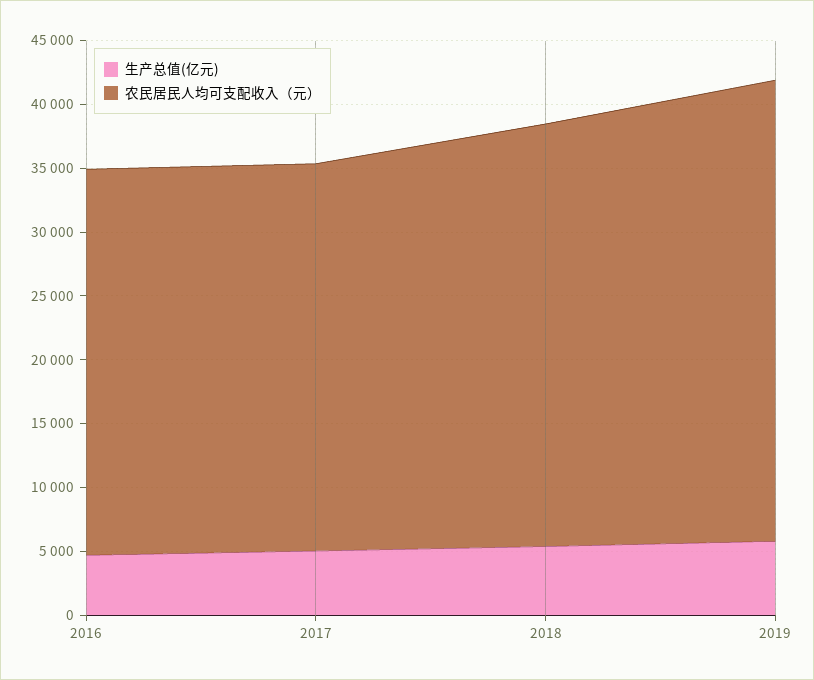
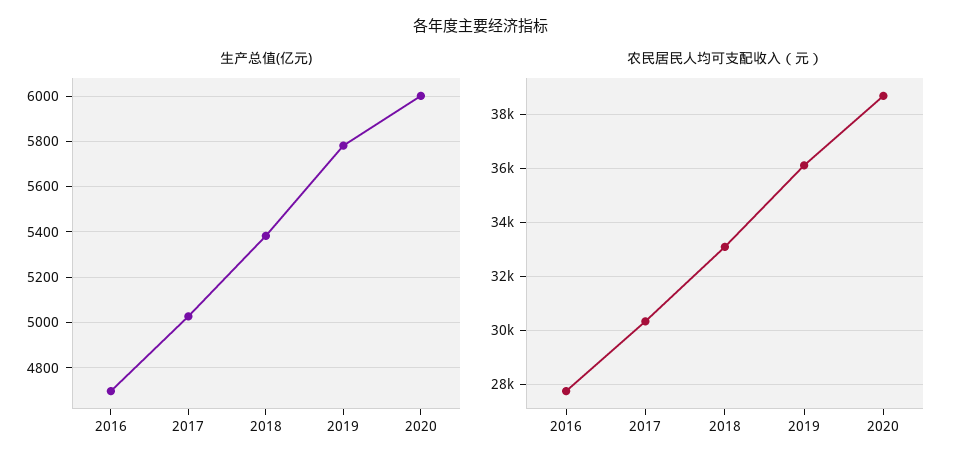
农民居民人均可支配收入（元）, 2016: 30000 -> 27750
生产总值(亿元), 2020: none -> 6000
农民居民人均可支配收入（元）, 2020: none -> 38750

